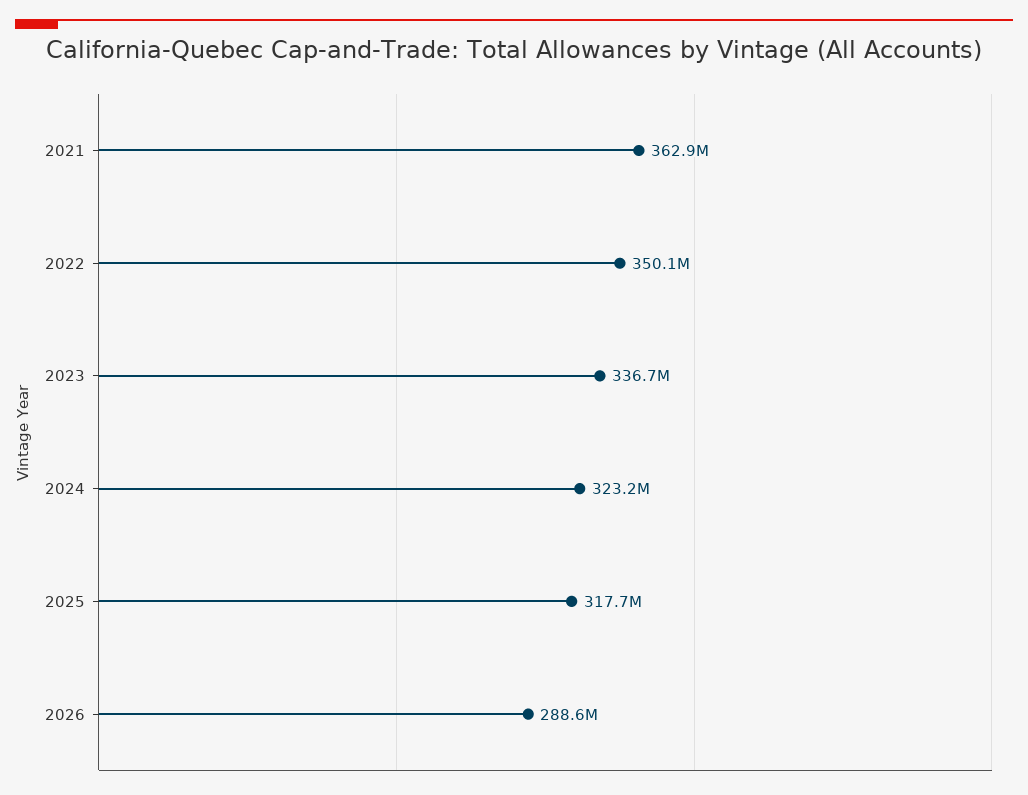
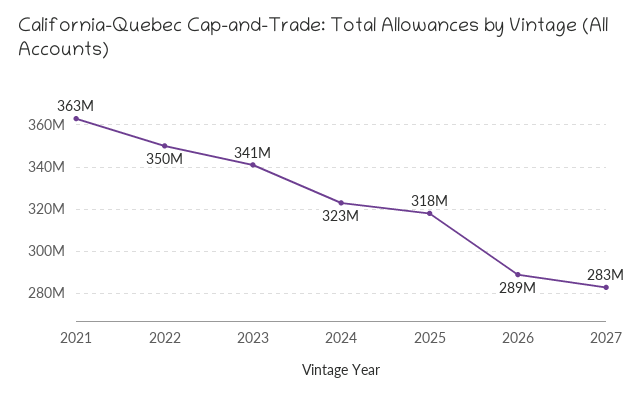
2023: 336700000 -> 341000000
2027: none -> 283000000

